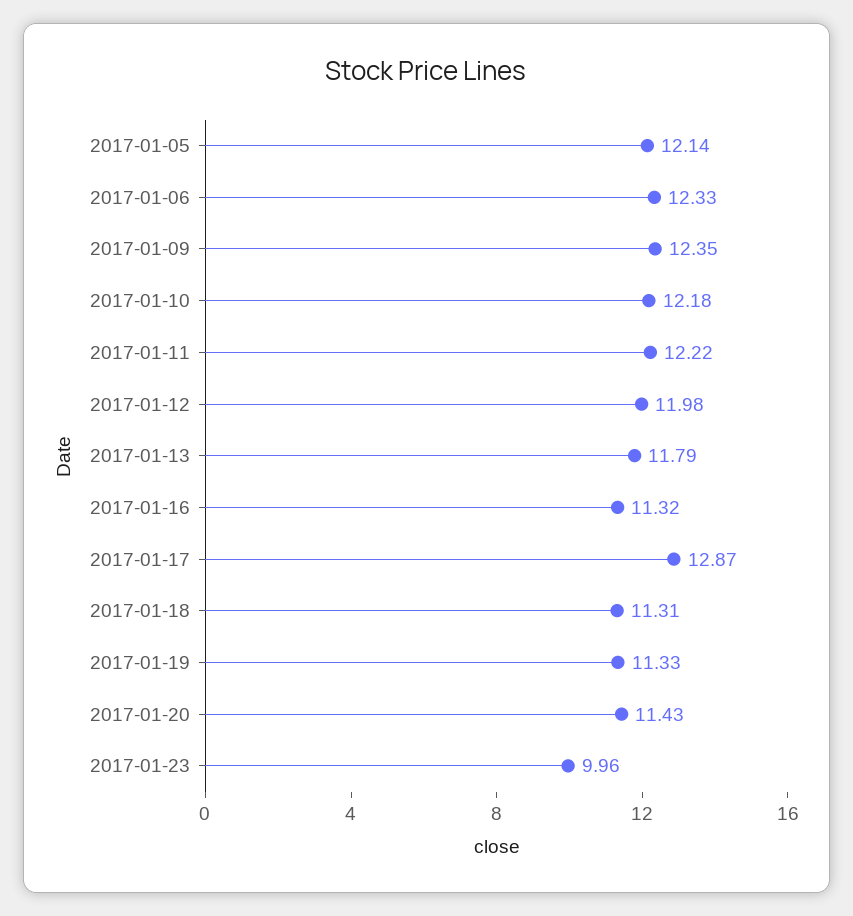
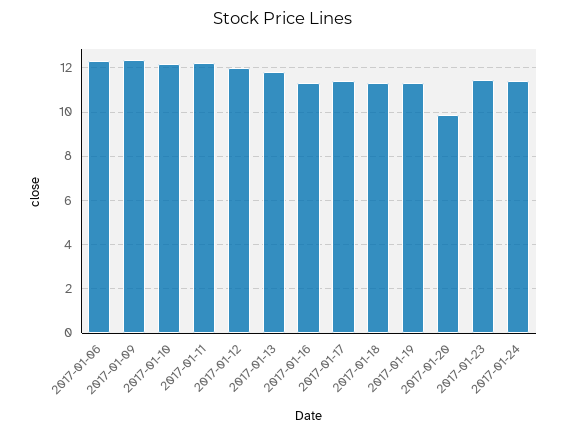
2017-01-05: 12.14 -> none
2017-01-17: 12.87 -> 11.5
2017-01-20: 11.43 -> 10
2017-01-23: 9.96 -> 11.5
2017-01-24: none -> 11.5

